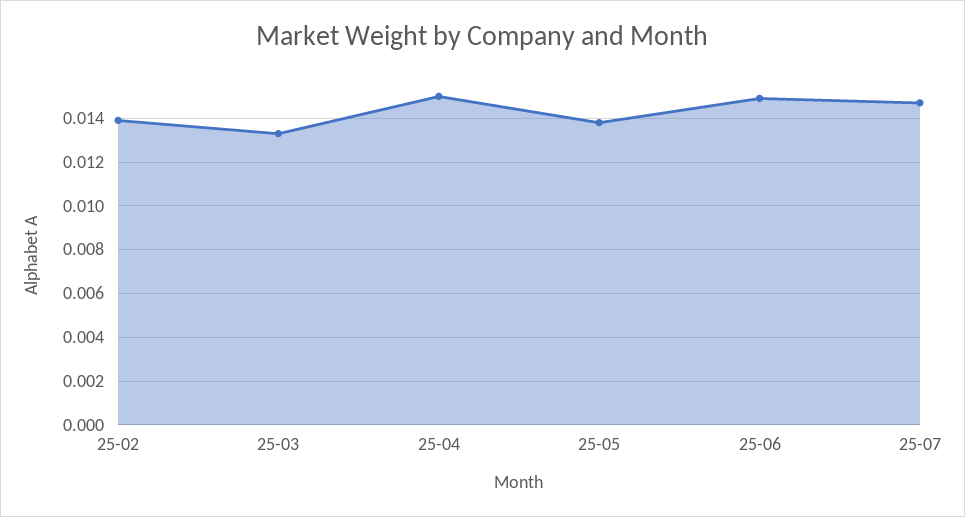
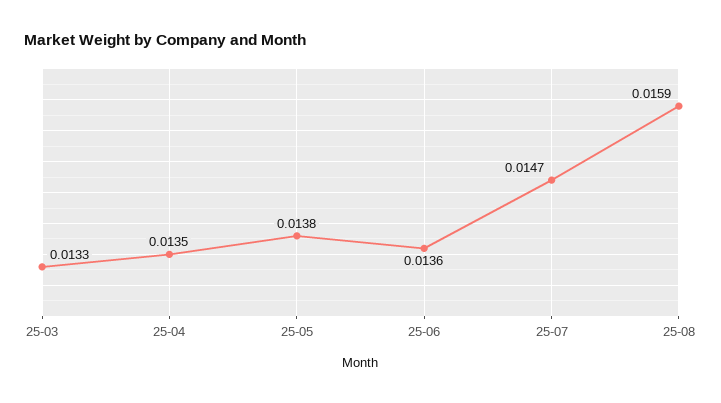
25-02: 0.014 -> none
25-04: 0.015 -> 0.0135
25-06: 0.015 -> 0.0136
25-08: none -> 0.0159

